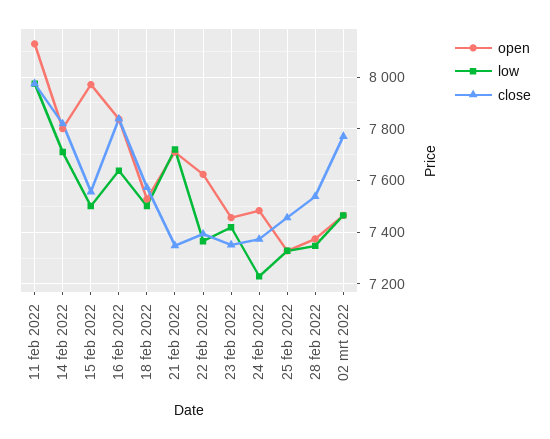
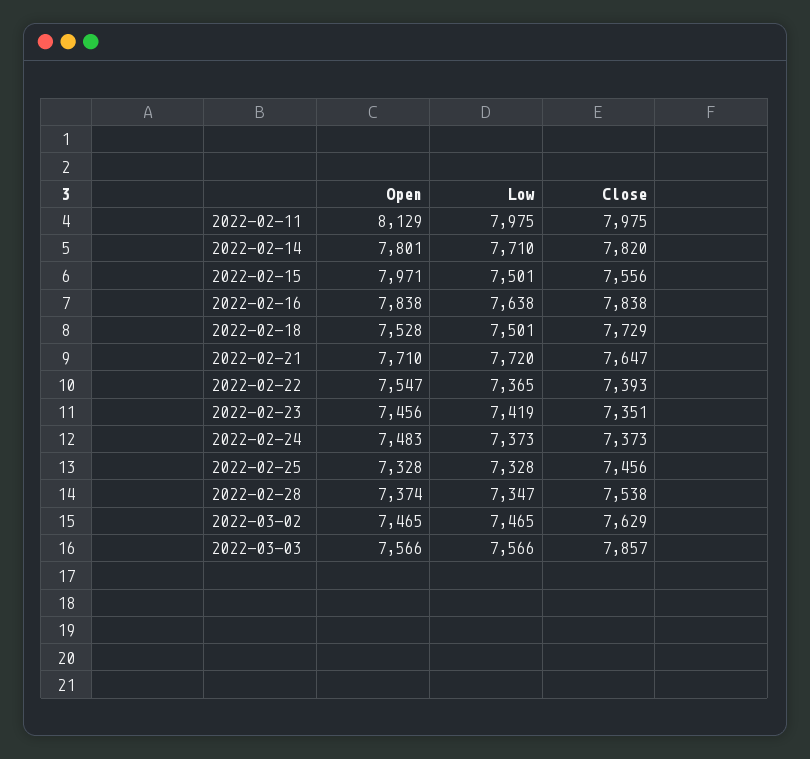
close, 18 feb 2022: 7575 -> 7729
close, 21 feb 2022: 7350 -> 7647
open, 22 feb 2022: 7625 -> 7547
low, 24 feb 2022: 7225 -> 7373
close, 02 mrt 2022: 7775 -> 7629
open, 2022-03-03: none -> 7566
low, 2022-03-03: none -> 7566
close, 2022-03-03: none -> 7857

